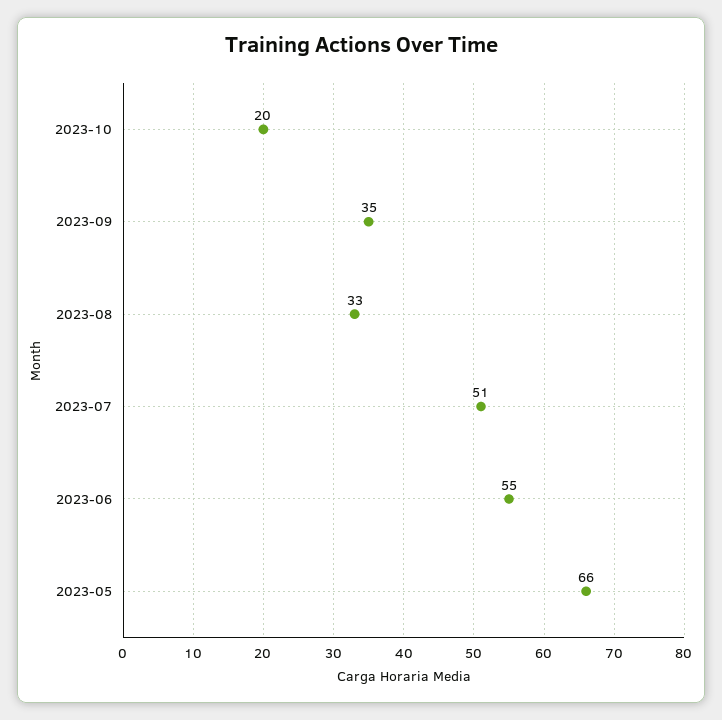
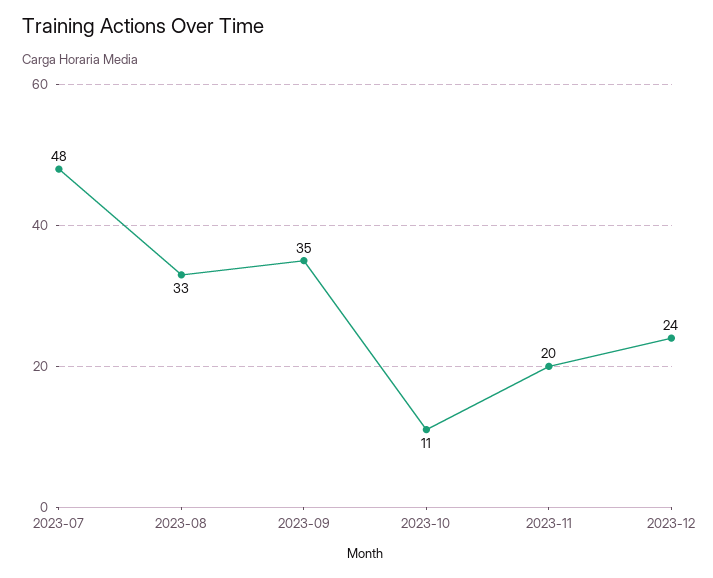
2023-10: 20 -> 11
2023-07: 51 -> 48
2023-06: 55 -> none
2023-05: 66 -> none
2023-11: none -> 20
2023-12: none -> 24

